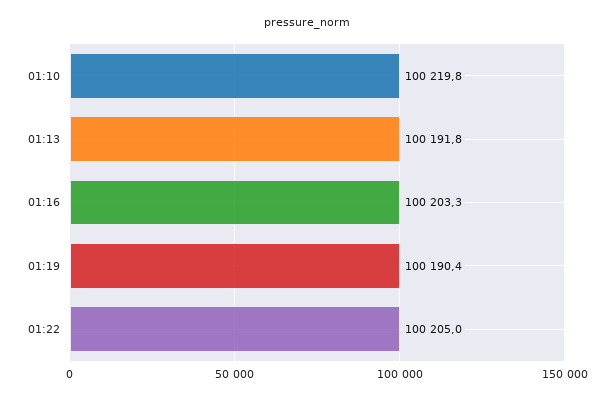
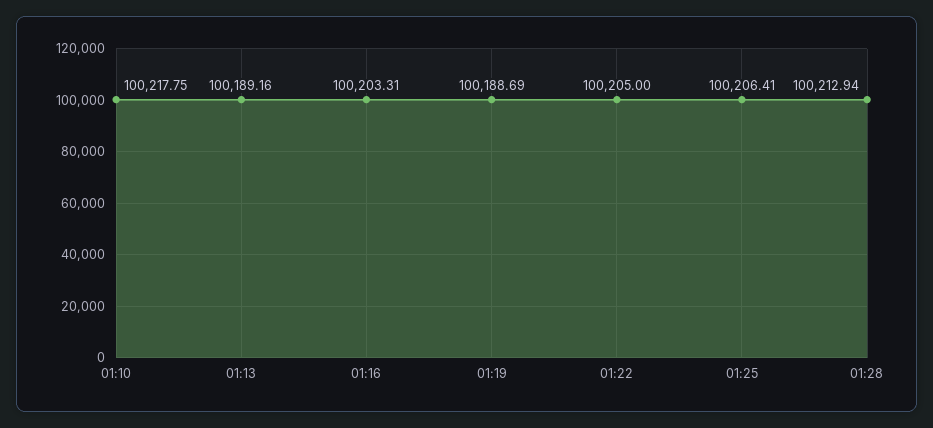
01:10: 100219.8 -> 100217.75
01:13: 100191.8 -> 100189.16
01:19: 100190.4 -> 100188.69
01:25: none -> 100206.41
01:28: none -> 100212.94

